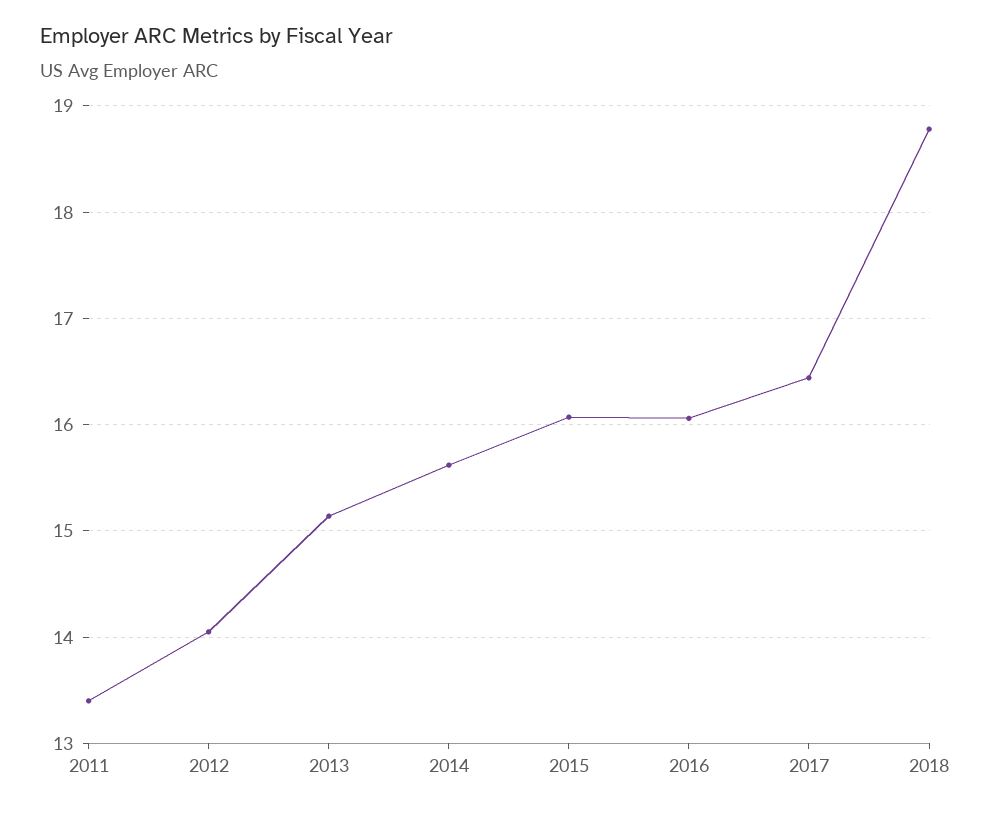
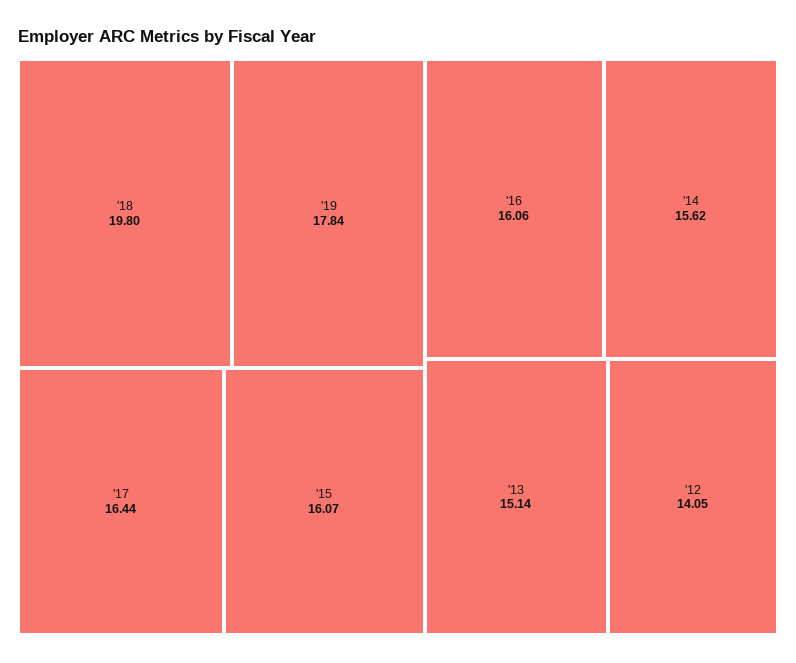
2011: 13.4 -> none
2018: 18.8 -> 19.8
'19: none -> 17.84

